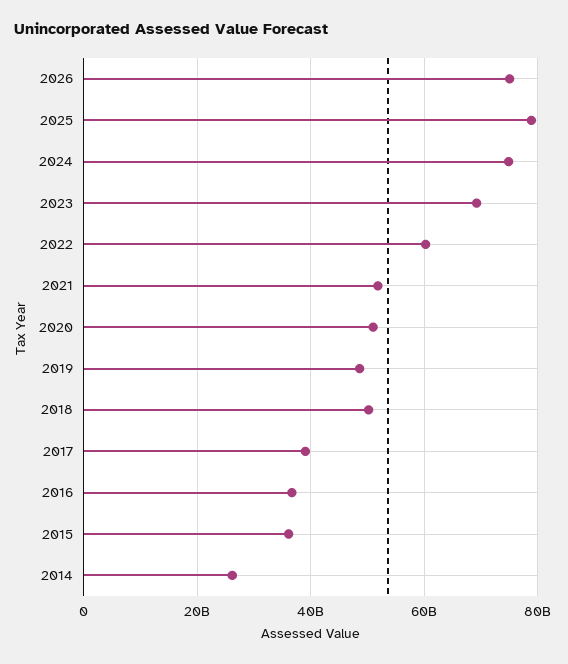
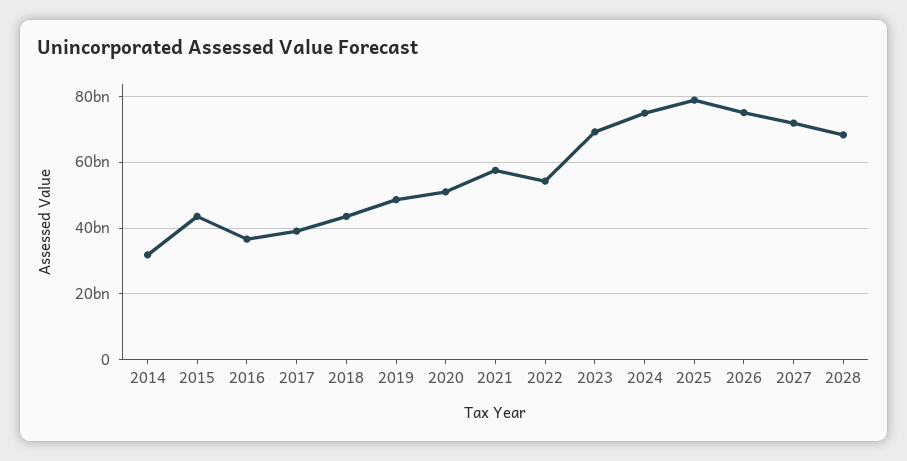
2022: 60000000000 -> 54000000000
2021: 52000000000 -> 58000000000
2018: 50000000000 -> 44000000000
2015: 36000000000 -> 44000000000
2014: 26000000000 -> 32000000000
2027: none -> 72000000000
2028: none -> 68000000000

